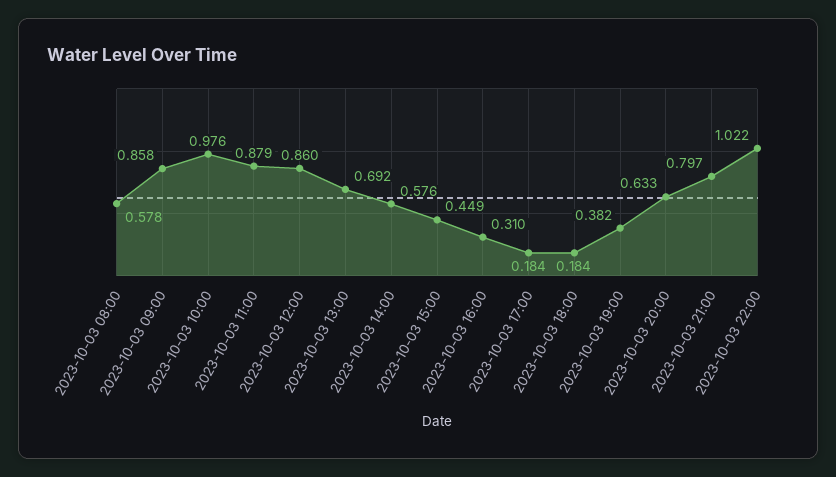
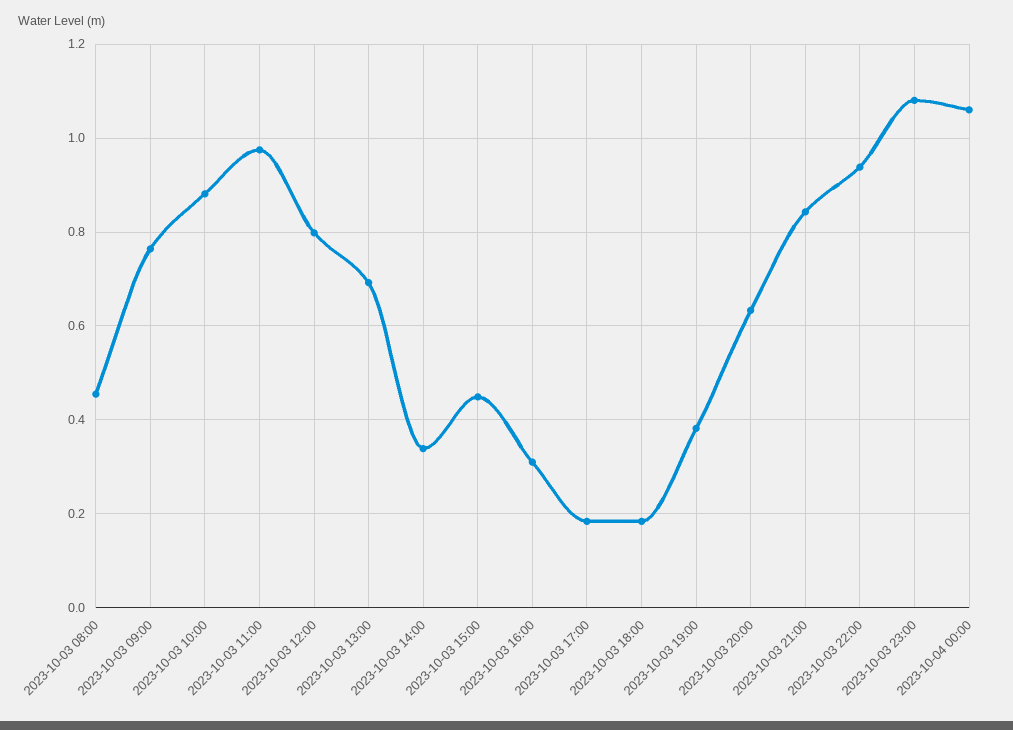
2023-10-03 08:00: 0.578 -> 0.46
2023-10-03 09:00: 0.858 -> 0.76
2023-10-03 10:00: 0.976 -> 0.88
2023-10-03 11:00: 0.879 -> 0.98
2023-10-03 12:00: 0.86 -> 0.8
2023-10-03 14:00: 0.576 -> 0.34
2023-10-03 21:00: 0.797 -> 0.84
2023-10-03 22:00: 1.022 -> 0.94
2023-10-03 23:00: none -> 1.08
2023-10-04 00:00: none -> 1.06

